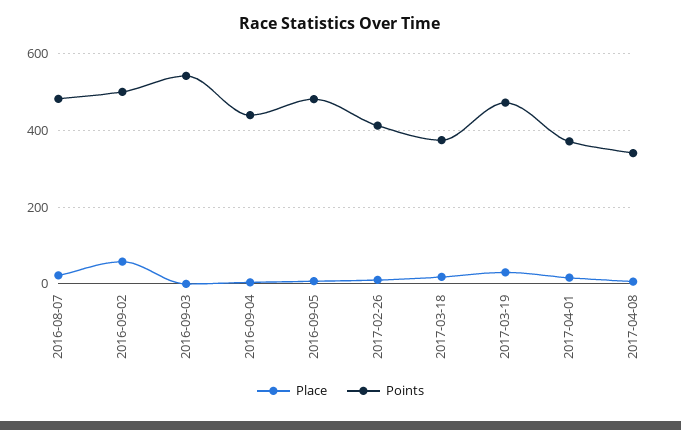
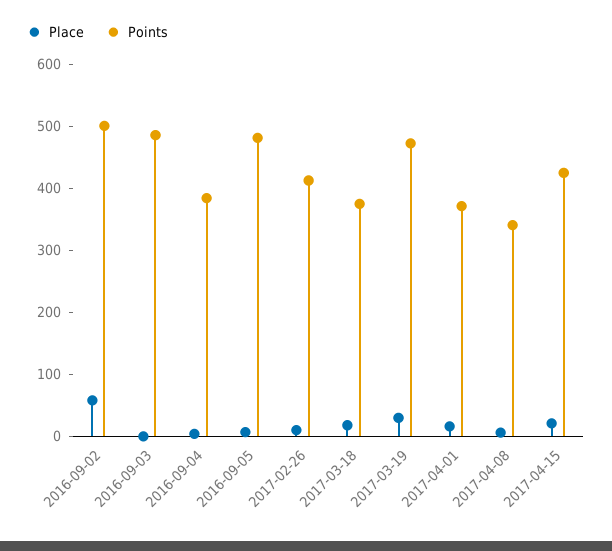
Place, 2016-08-07: 20 -> none
Points, 2016-08-07: 480 -> none
Points, 2016-09-03: 540 -> 480
Points, 2016-09-04: 440 -> 380
Place, 2017-04-15: none -> 20
Points, 2017-04-15: none -> 420

